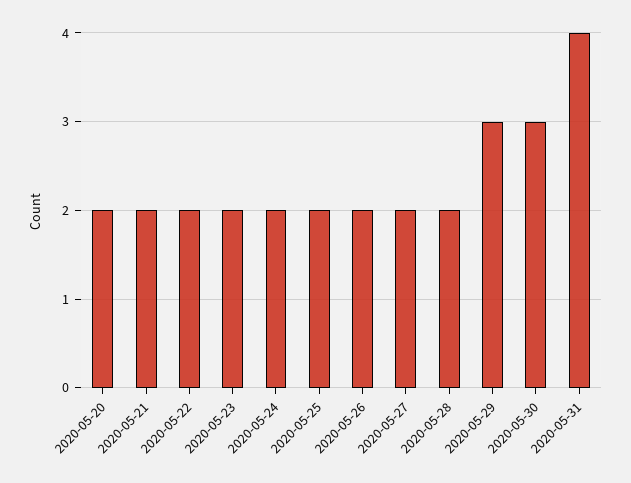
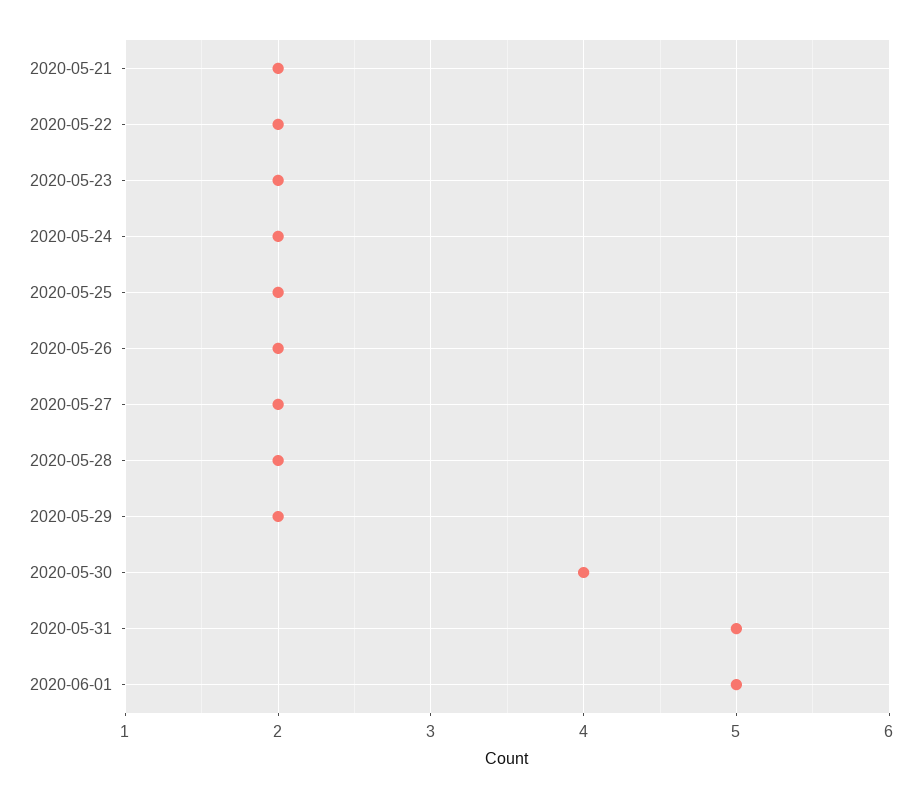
2020-05-20: 2 -> none
2020-05-29: 3 -> 2
2020-05-30: 3 -> 4
2020-05-31: 4 -> 5
2020-06-01: none -> 5

